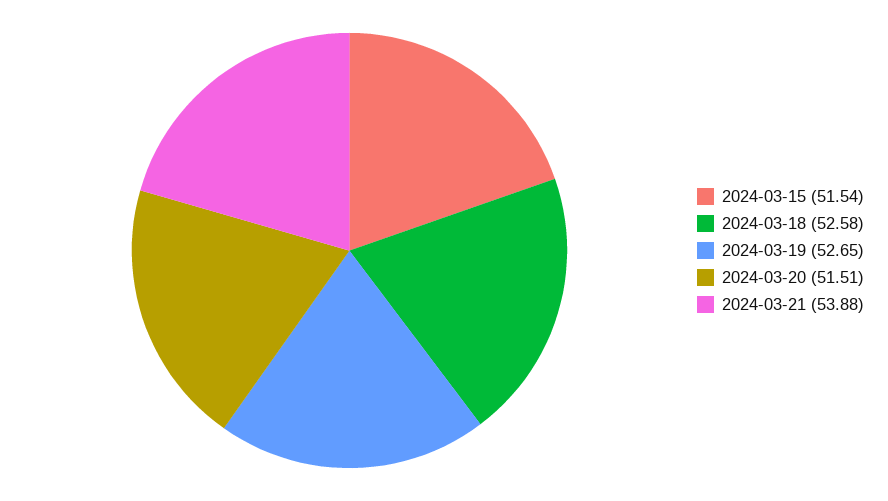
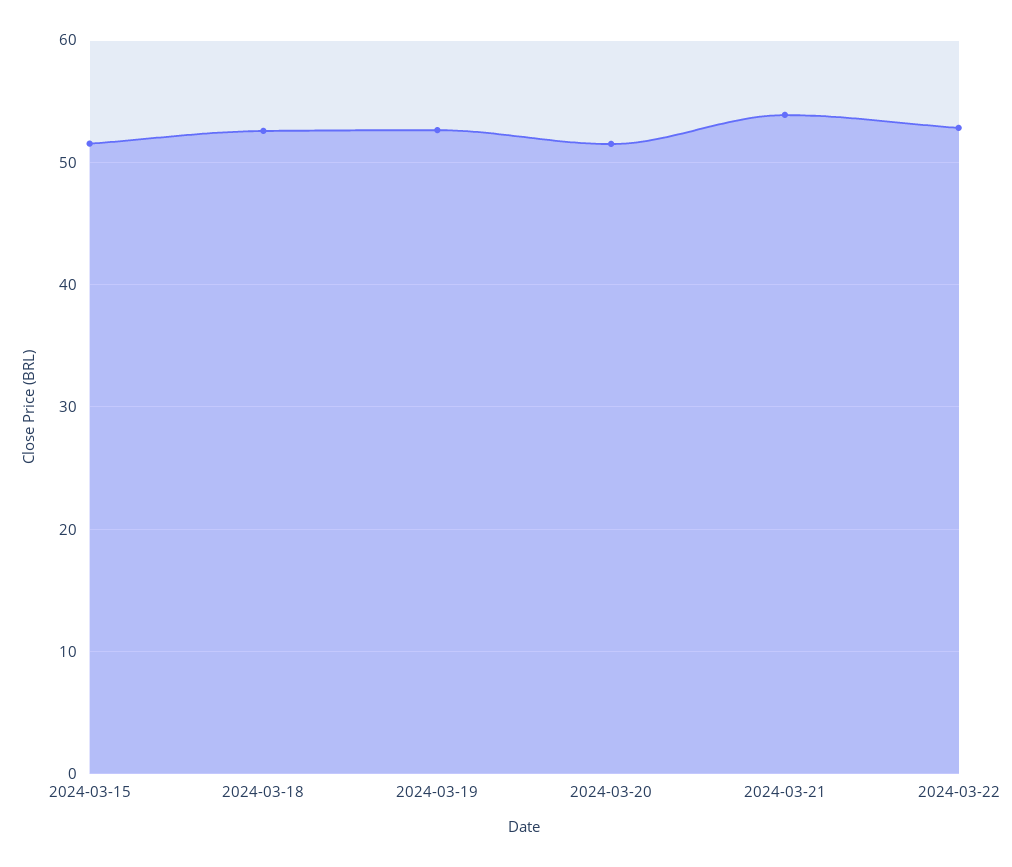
2024-03-22: none -> 53

